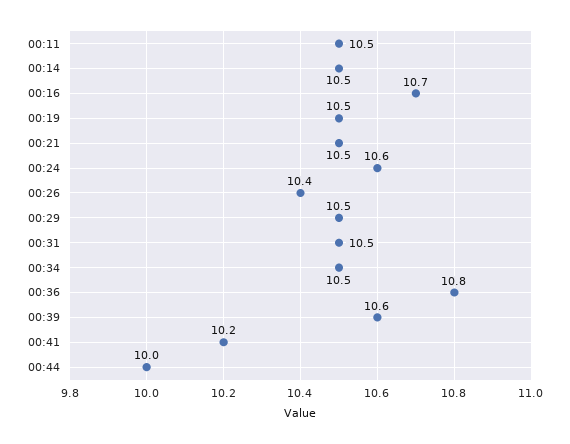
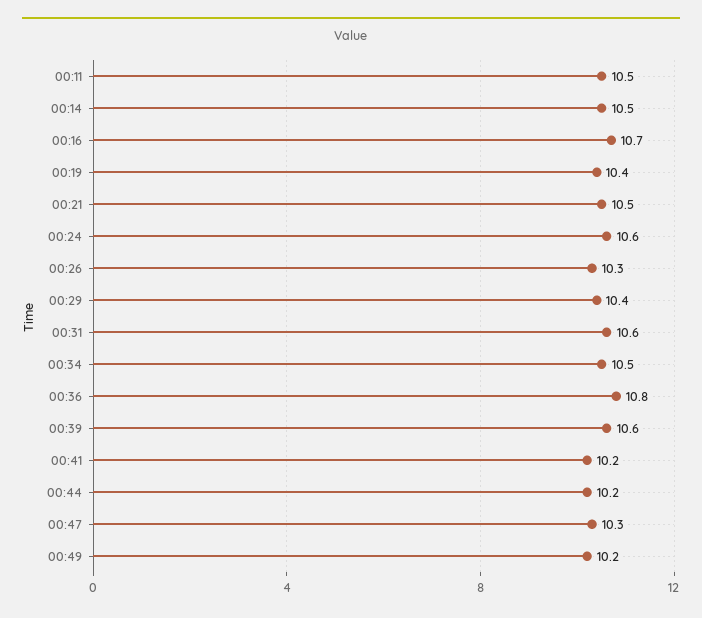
00:19: 10.5 -> 10.4
00:26: 10.4 -> 10.3
00:29: 10.5 -> 10.4
00:31: 10.5 -> 10.6
00:44: 10 -> 10.2
00:47: none -> 10.3
00:49: none -> 10.2

